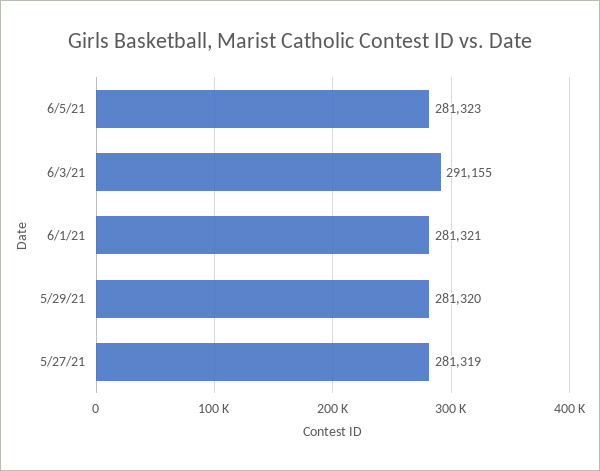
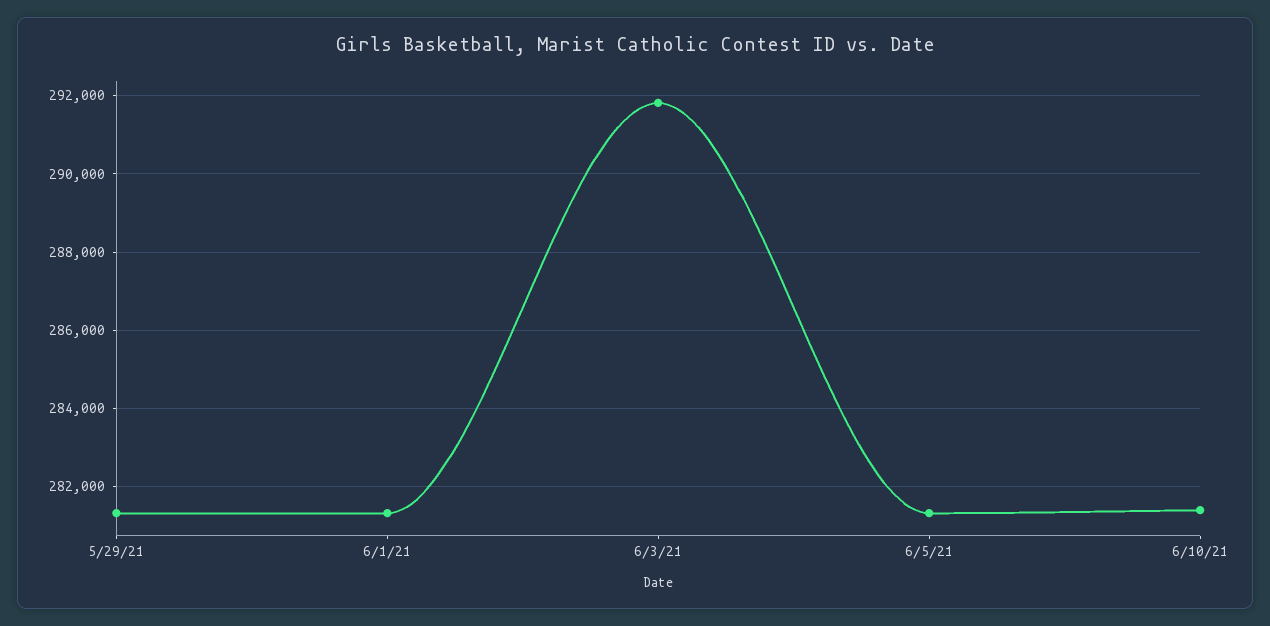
6/3/21: 291155 -> 291800
5/27/21: 281319 -> none
6/10/21: none -> 281400

